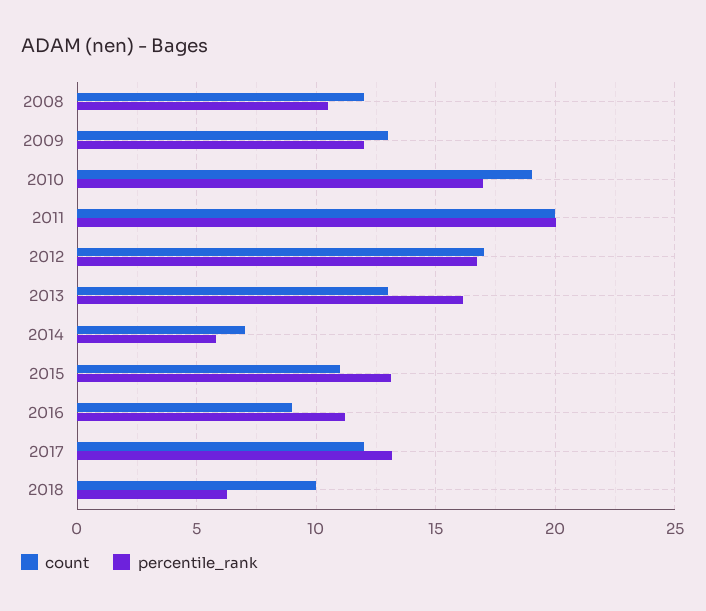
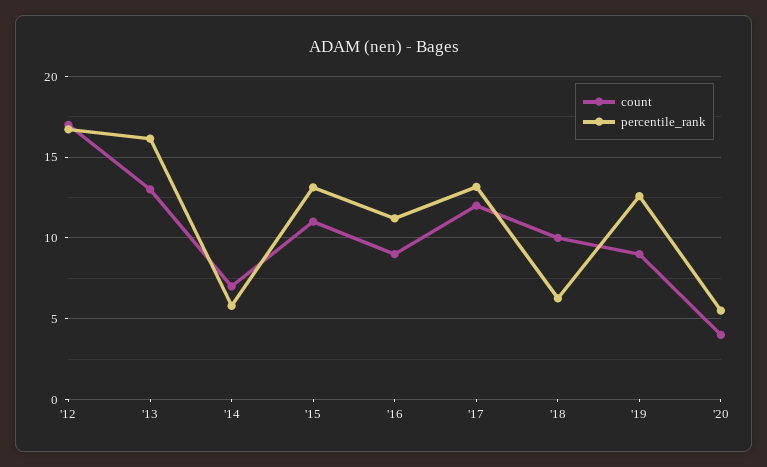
count, 2008: 12 -> none
percentile_rank, 2008: 10.5 -> none
count, 2009: 13 -> none
percentile_rank, 2009: 12 -> none
count, 2010: 19 -> none
percentile_rank, 2010: 17 -> none
count, 2011: 20 -> none
percentile_rank, 2011: 20 -> none
count, '19: none -> 9
percentile_rank, '19: none -> 12.5
count, '20: none -> 4
percentile_rank, '20: none -> 5.5

